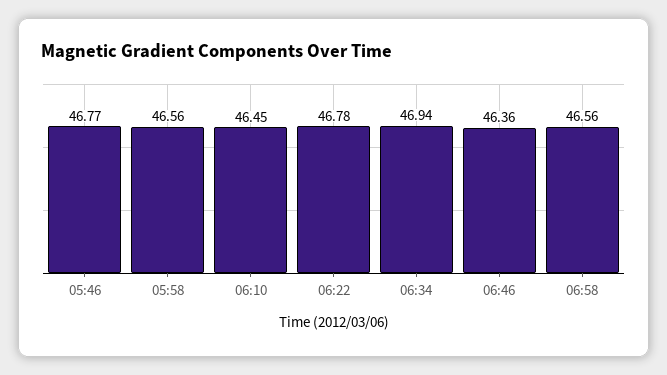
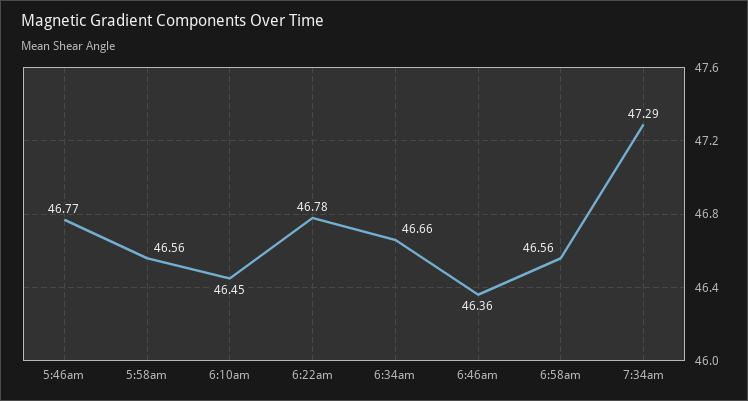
06:34: 46.94 -> 46.66
7:34am: none -> 47.29

